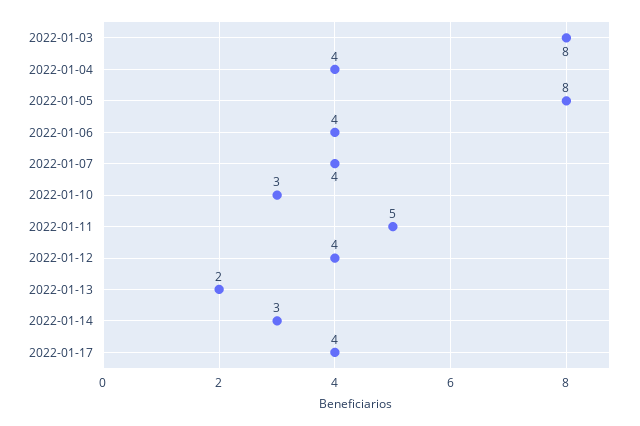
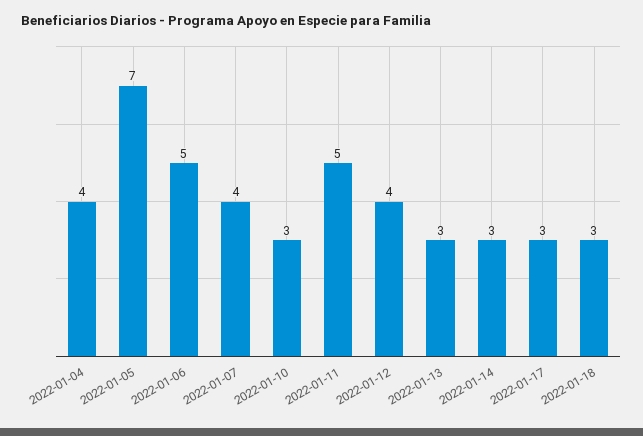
2022-01-03: 8 -> none
2022-01-05: 8 -> 7
2022-01-06: 4 -> 5
2022-01-13: 2 -> 3
2022-01-17: 4 -> 3
2022-01-18: none -> 3

